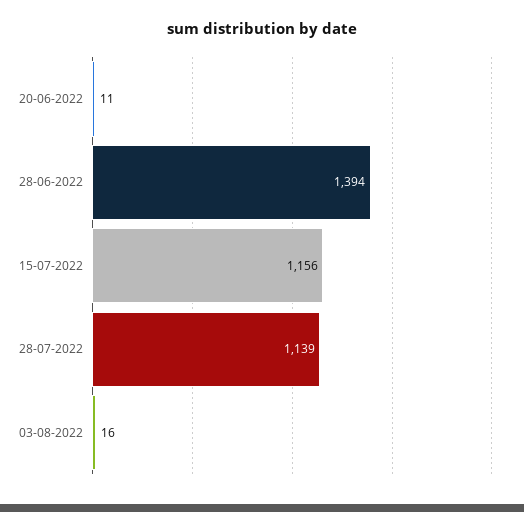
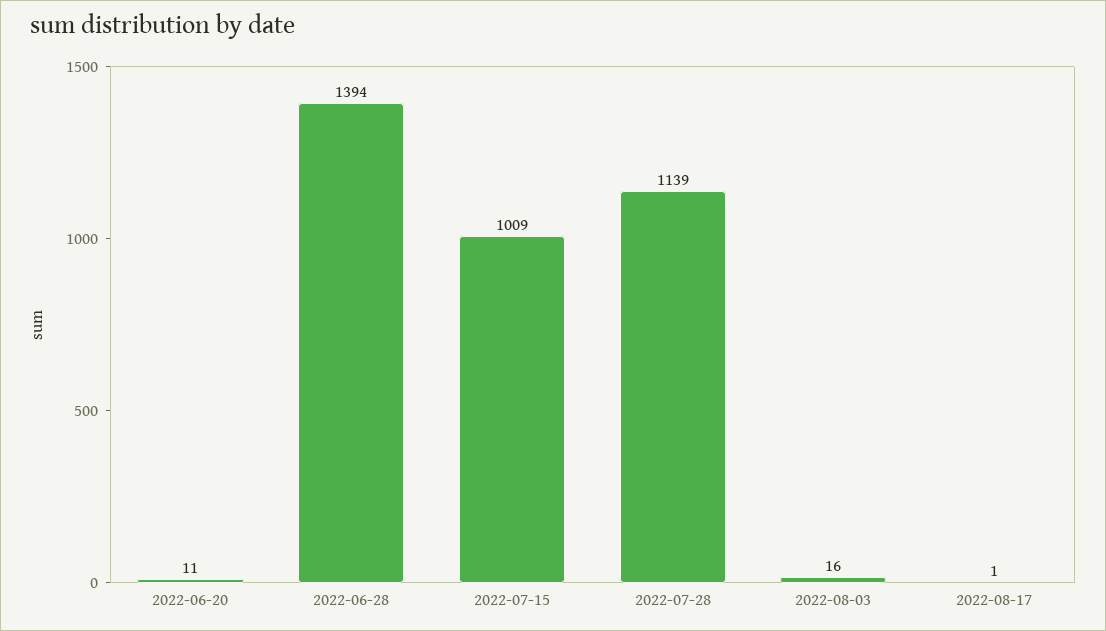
15-07-2022: 1156 -> 1009
2022-08-17: none -> 1

